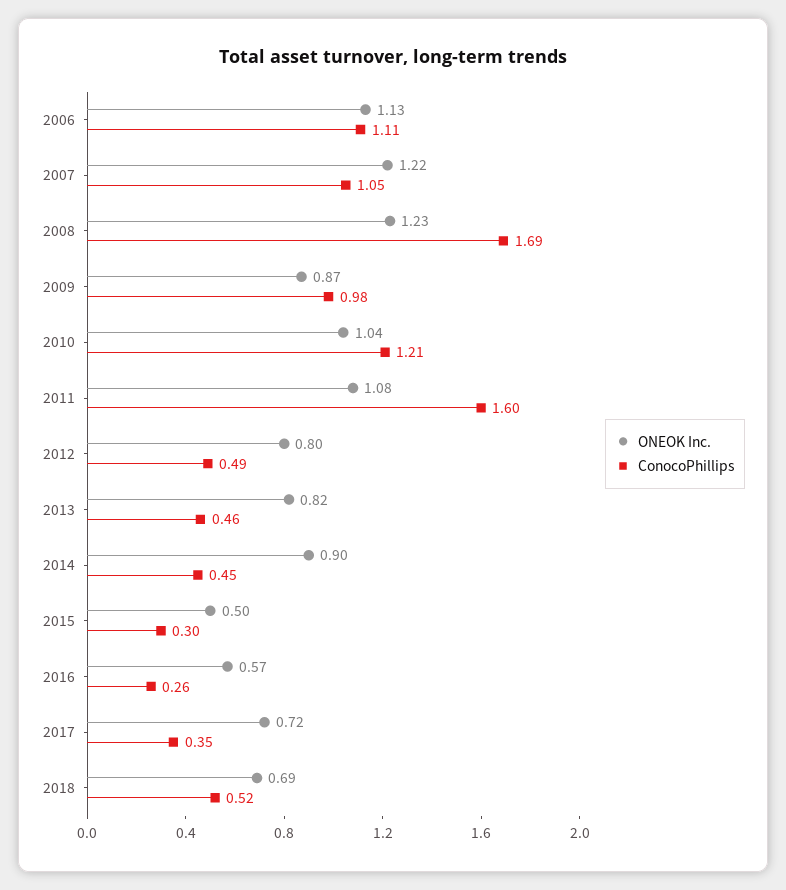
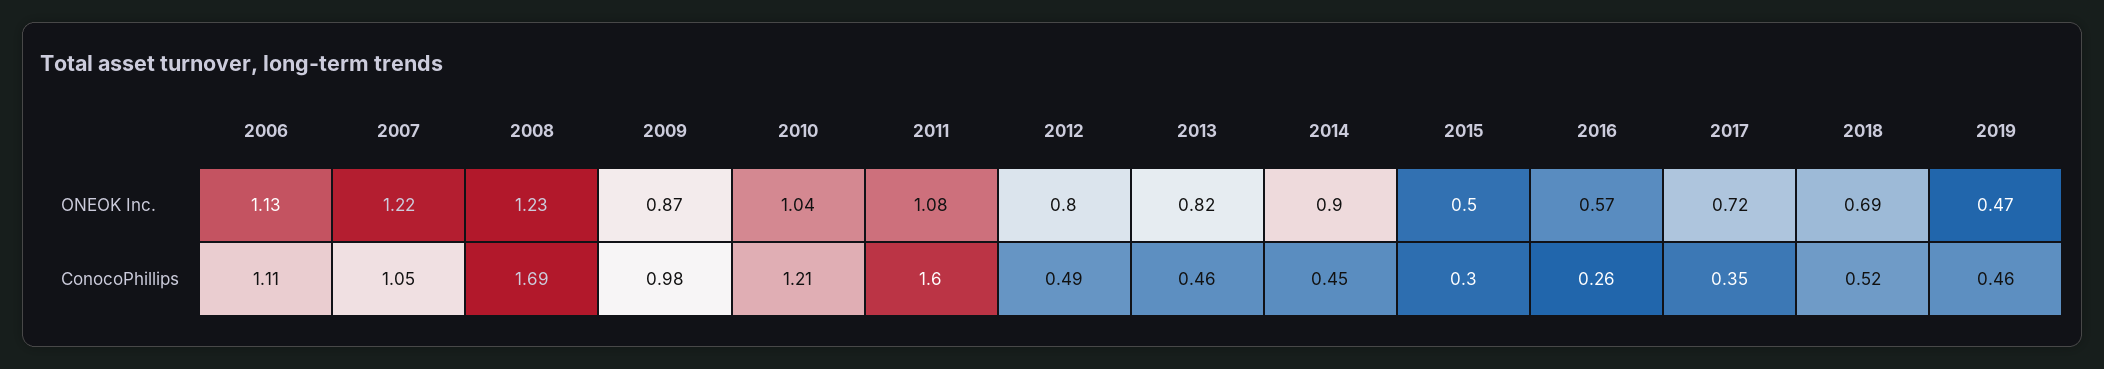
ONEOK Inc., 2019: none -> 0.47
ConocoPhillips, 2019: none -> 0.46

